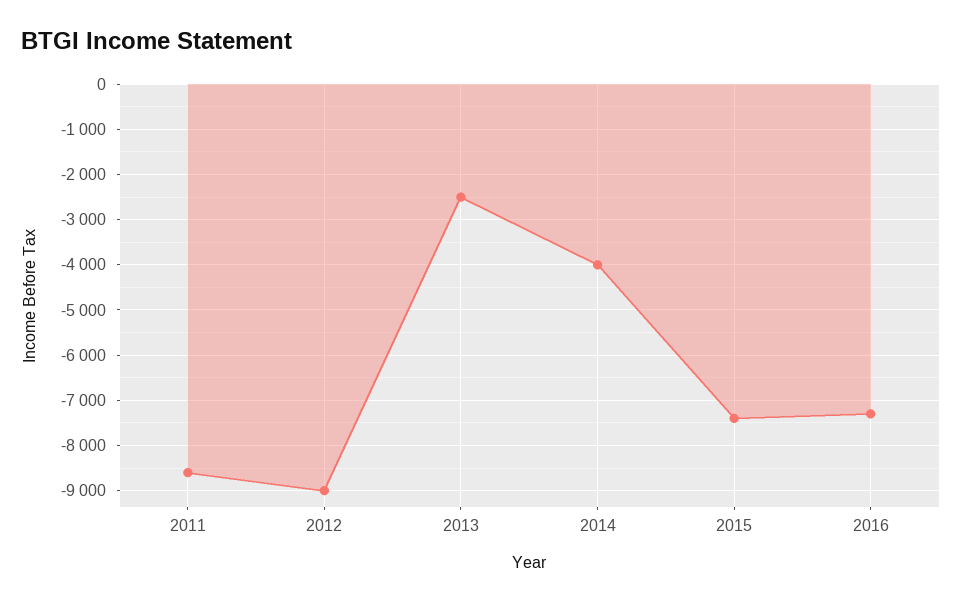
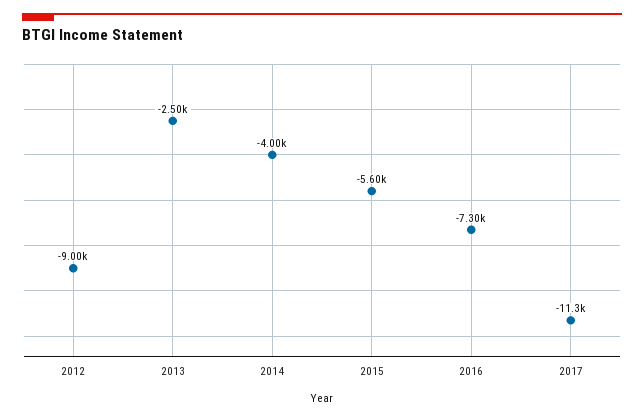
2011: -8600 -> none
2015: -7400 -> -5600
2017: none -> -11300

